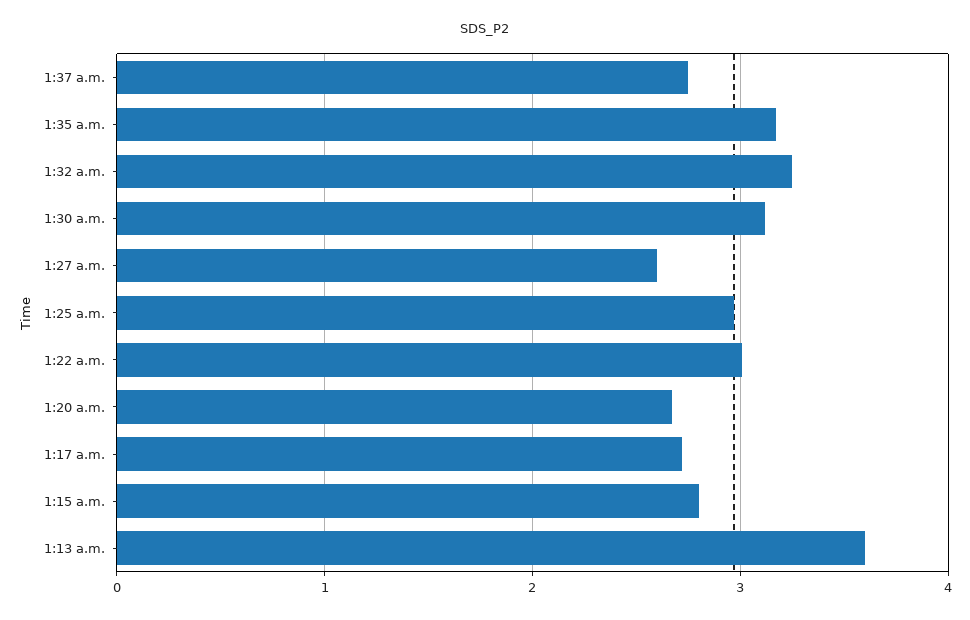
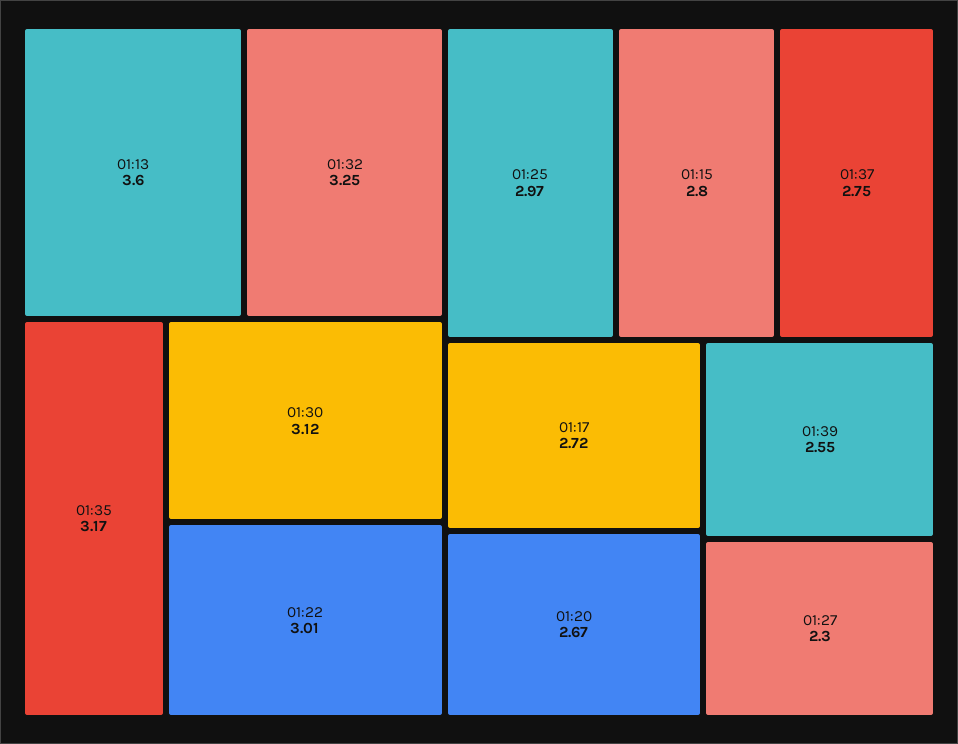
1:27 a.m.: 2.6 -> 2.3
01:39: none -> 2.55

